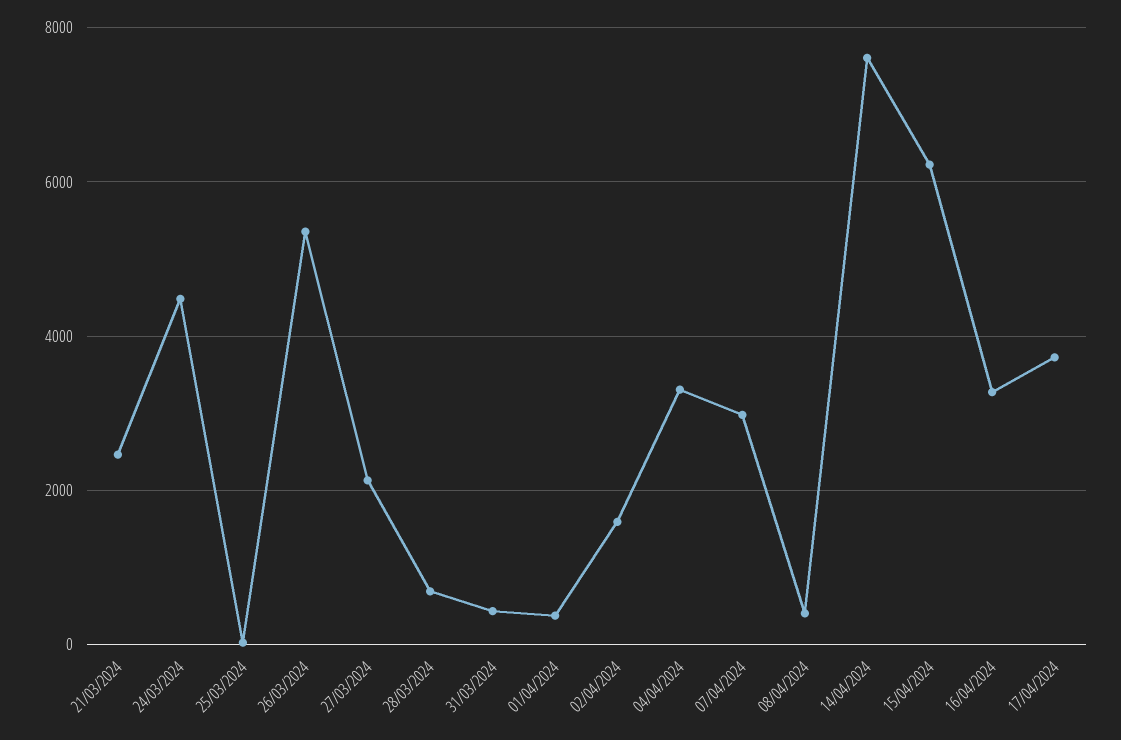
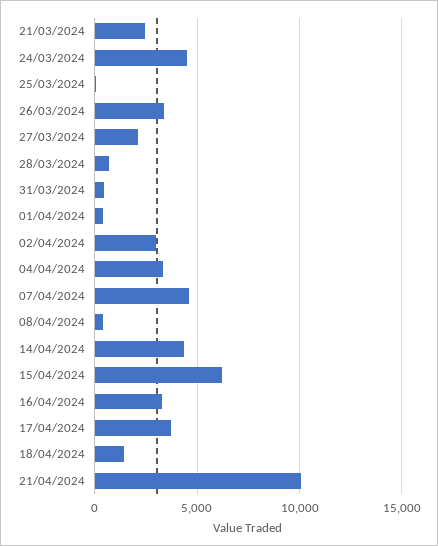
26/03/2024: 5400 -> 3500
02/04/2024: 1600 -> 3000
07/04/2024: 3000 -> 4500
14/04/2024: 7600 -> 4500
18/04/2024: none -> 1500
21/04/2024: none -> 10000

